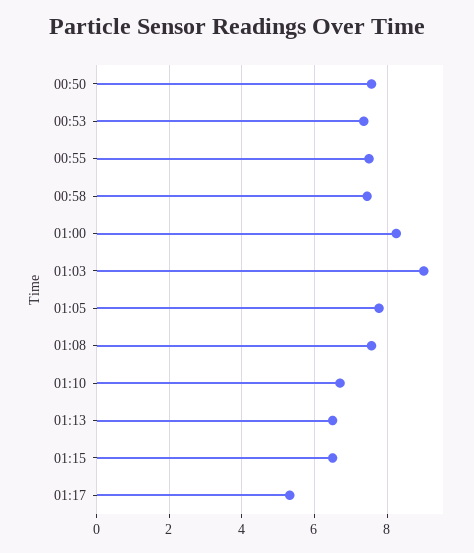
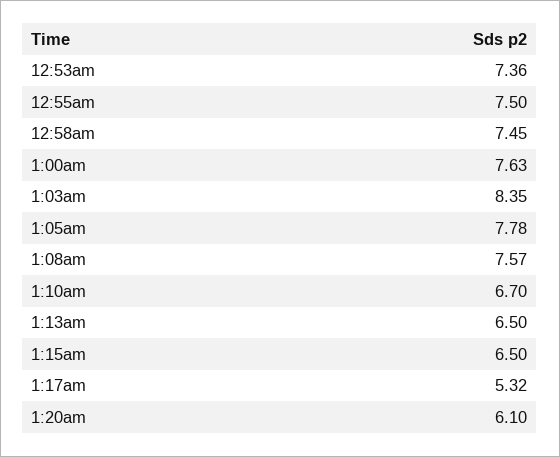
00:50: 7.6 -> none
01:00: 8.2 -> 7.63
01:03: 9 -> 8.35
1:20am: none -> 6.1

